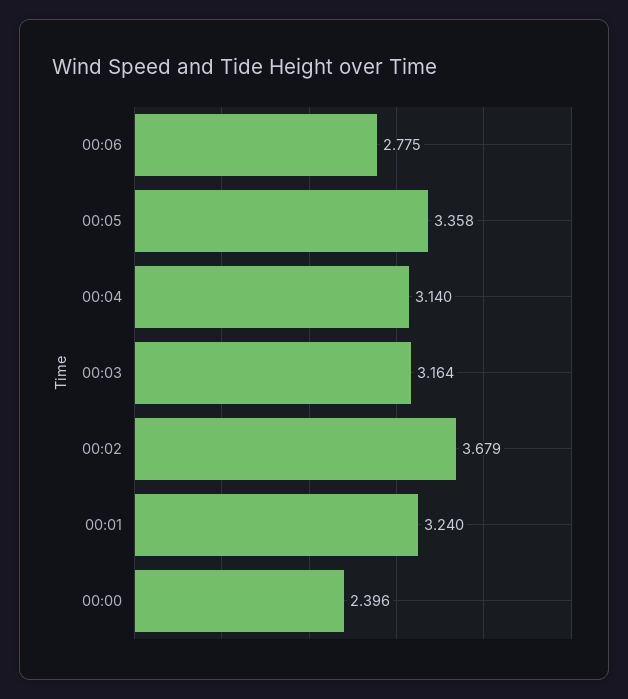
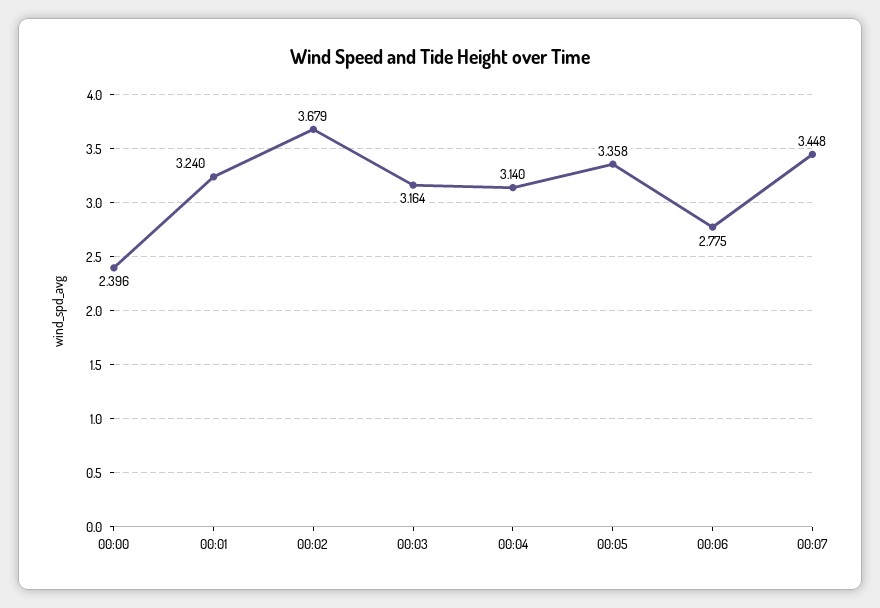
00:07: none -> 3.448

